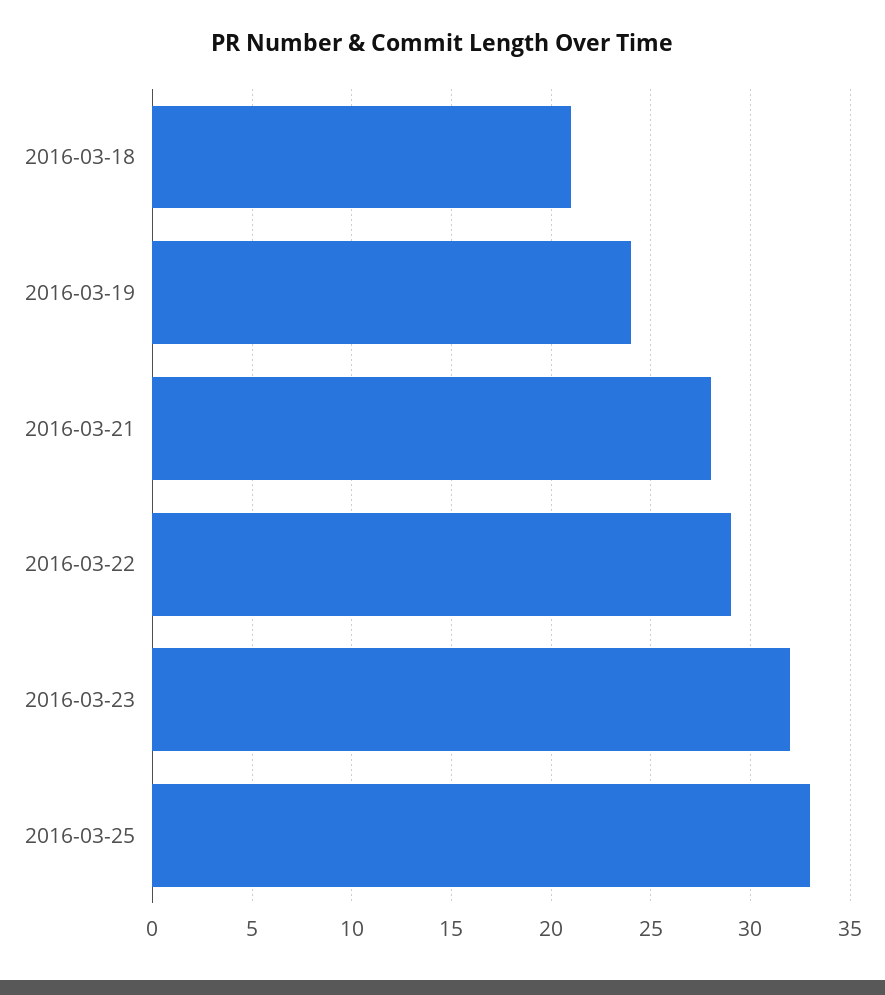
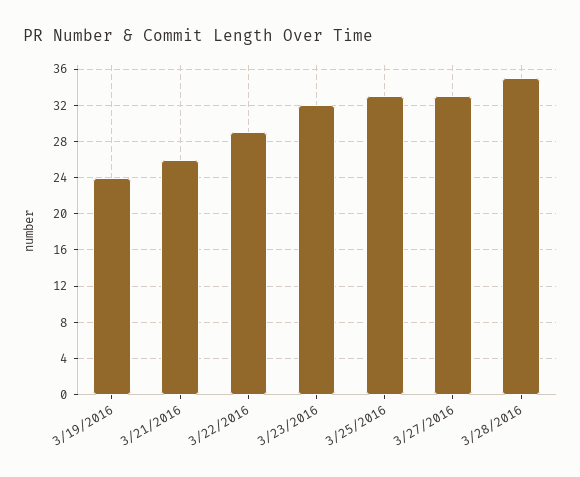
2016-03-18: 21 -> none
2016-03-21: 28 -> 26
3/27/2016: none -> 33
3/28/2016: none -> 35

